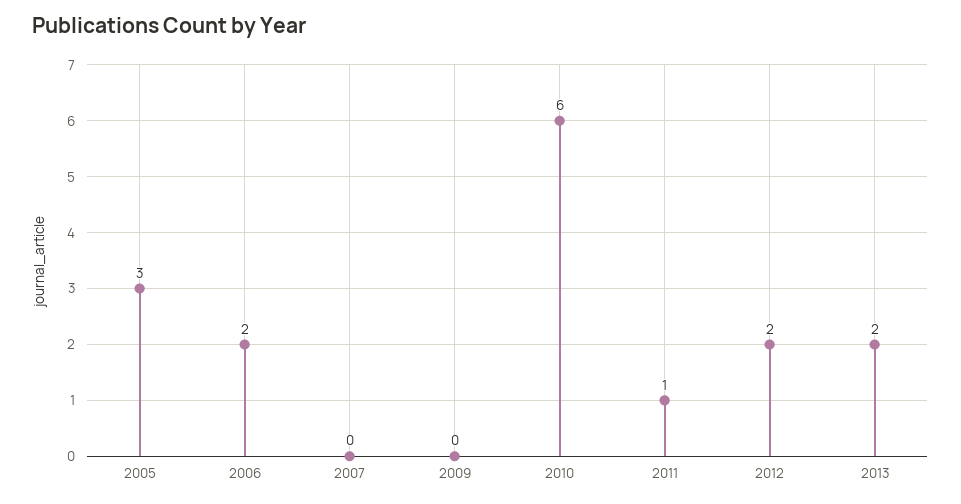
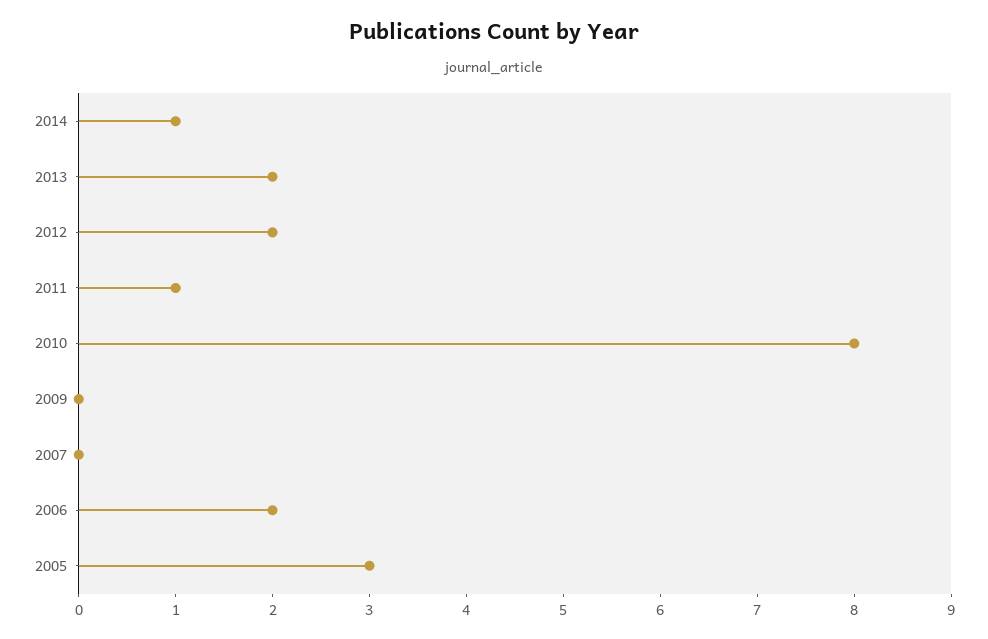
2010: 6 -> 8
2014: none -> 1

